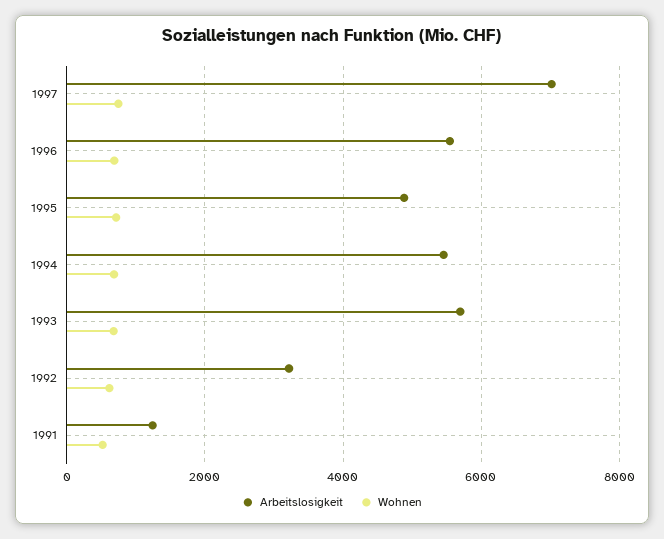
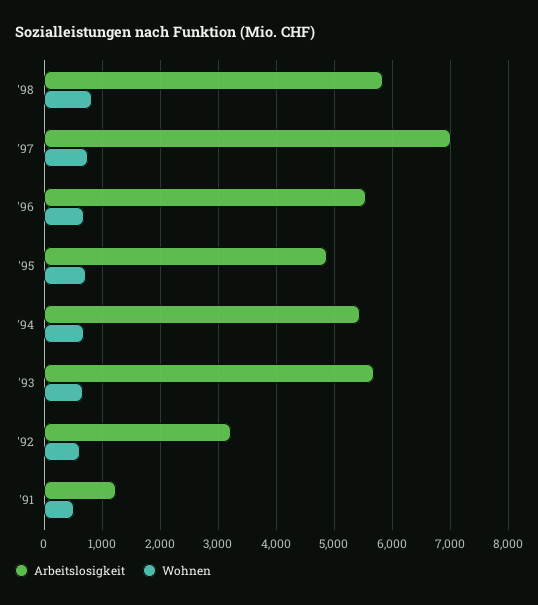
Arbeitslosigkeit, '98: none -> 5800
Wohnen, '98: none -> 800

